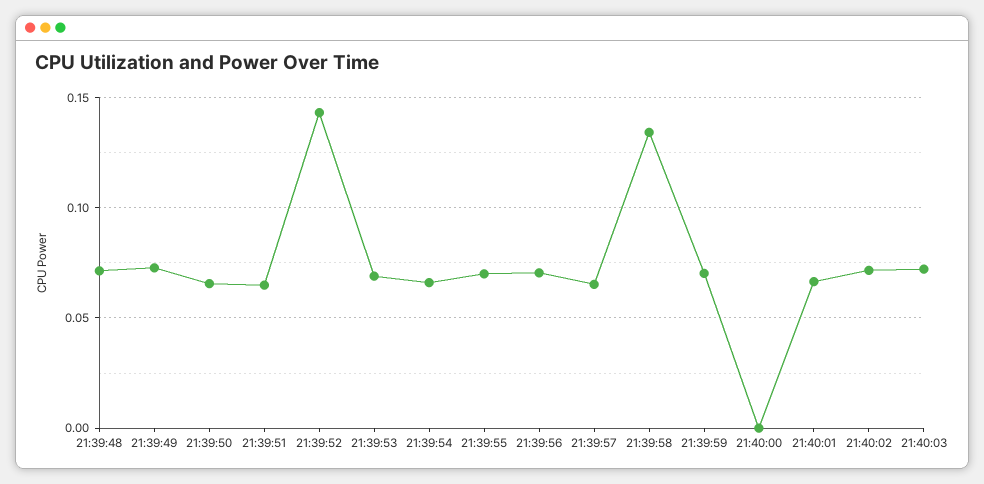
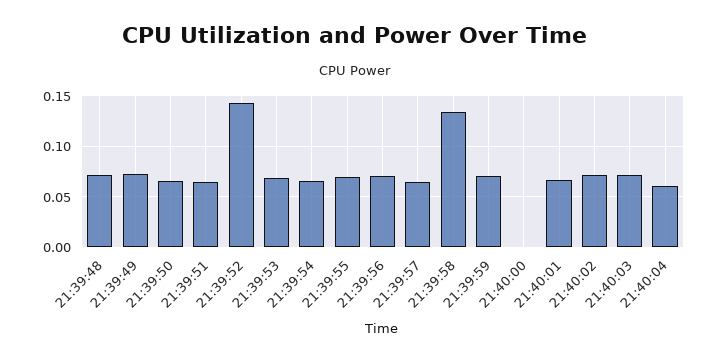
21:40:04: none -> 0.06

